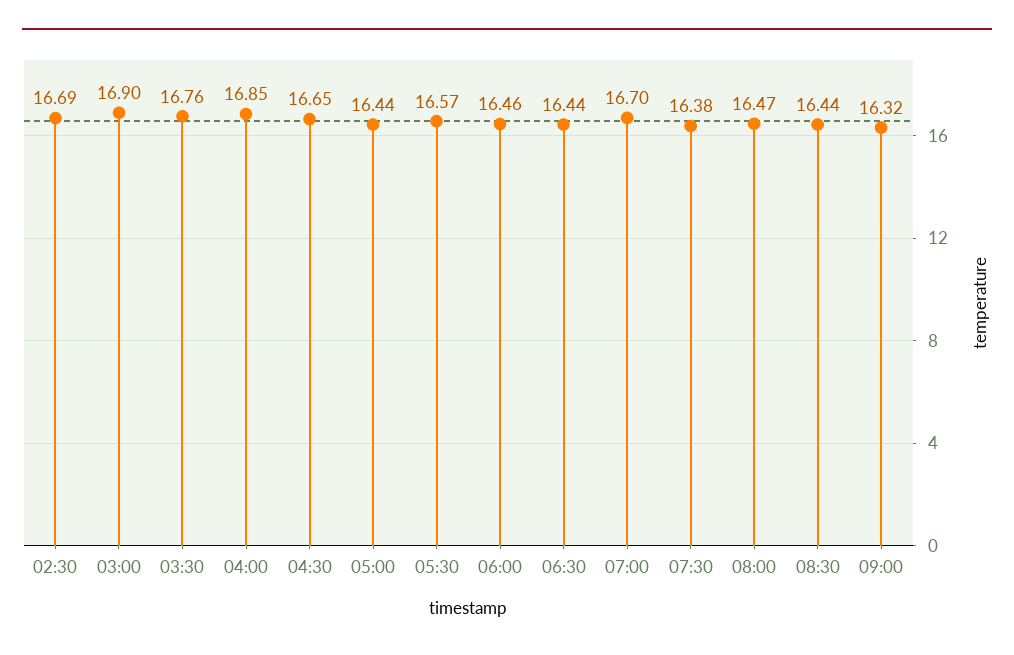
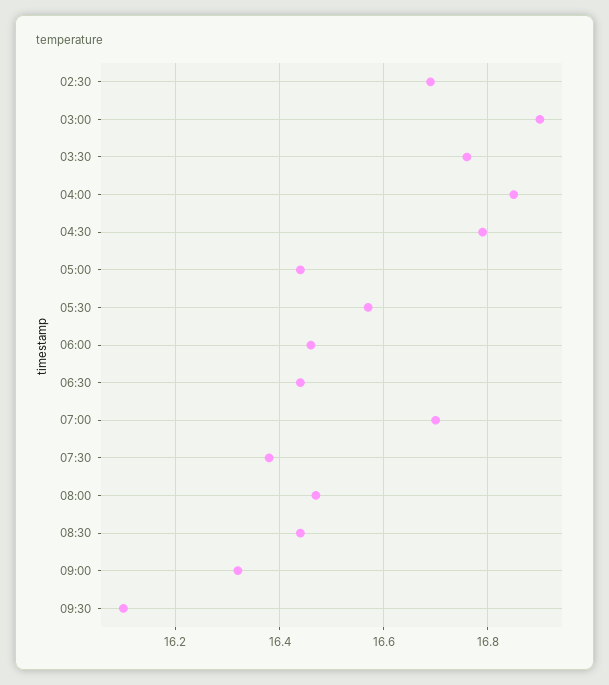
04:30: 16.65 -> 16.8
09:30: none -> 16.1

